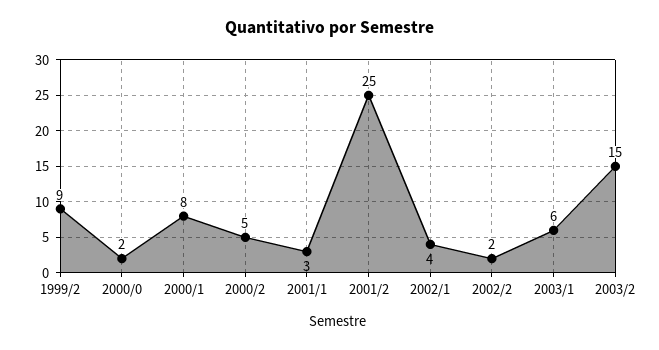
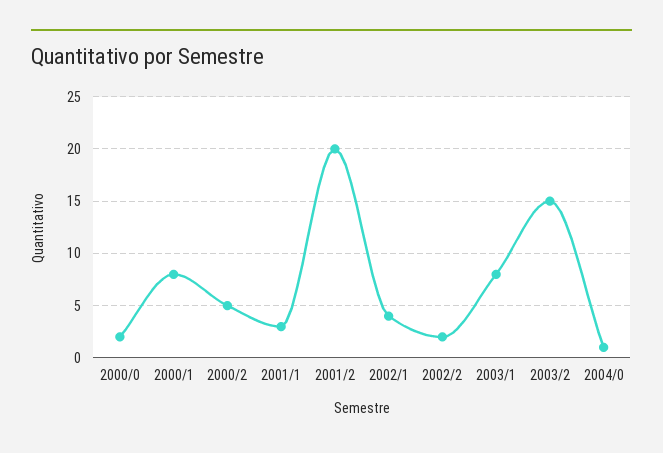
1999/2: 9 -> none
2001/2: 25 -> 20
2003/1: 6 -> 8
2004/0: none -> 1

